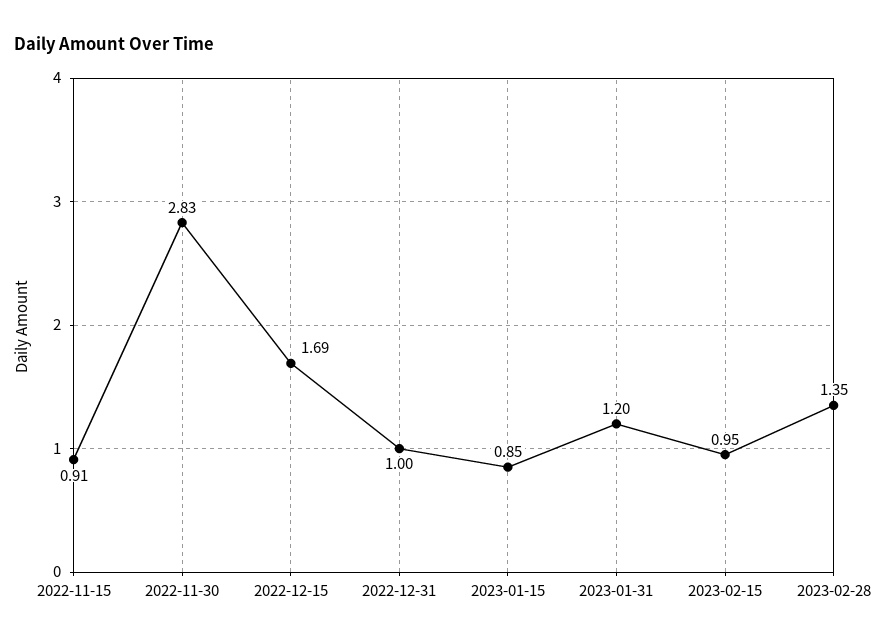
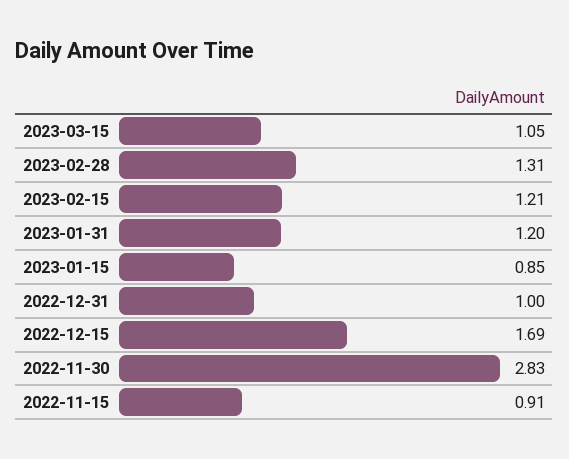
2023-02-15: 0.95 -> 1.21
2023-02-28: 1.35 -> 1.31
2023-03-15: none -> 1.05

